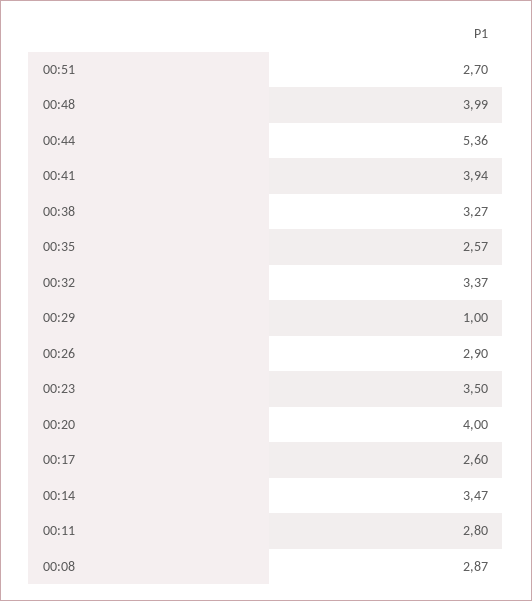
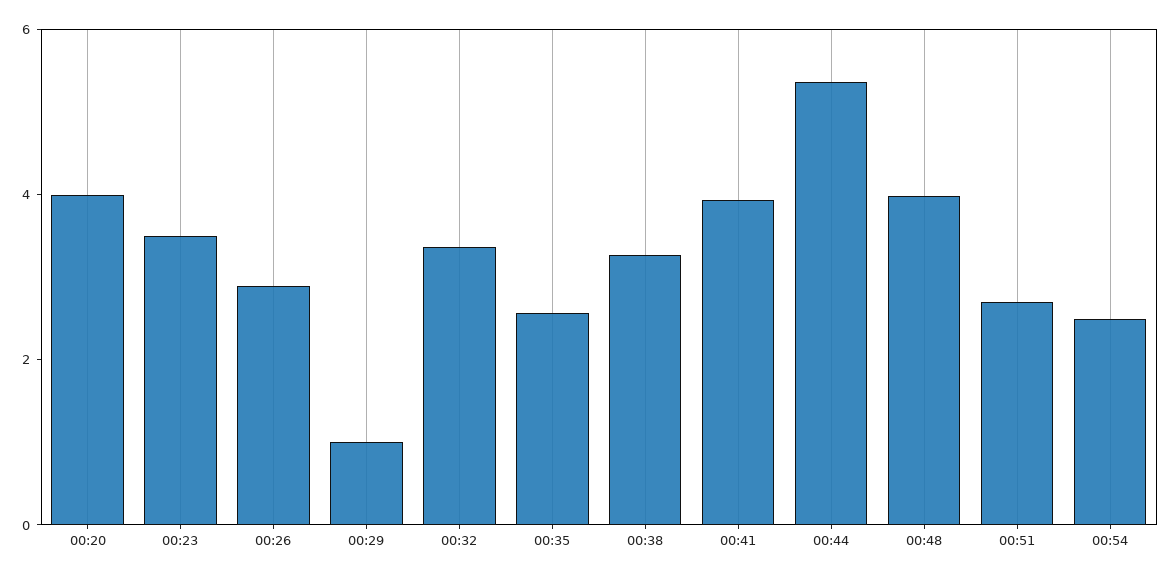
00:17: 2.6 -> none
00:14: 3.47 -> none
00:11: 2.8 -> none
00:08: 2.87 -> none
00:54: none -> 2.5

